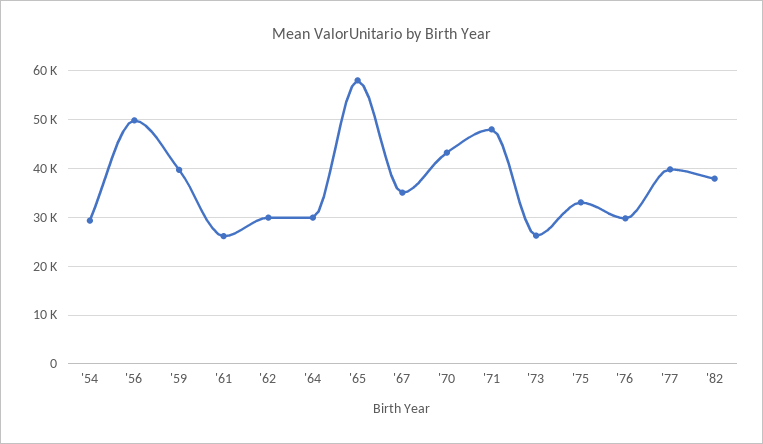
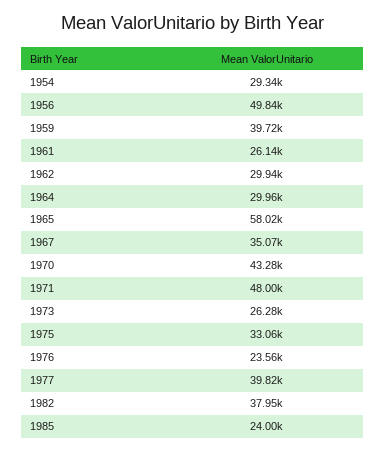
'76: 30000 -> 23560
1985: none -> 24000

